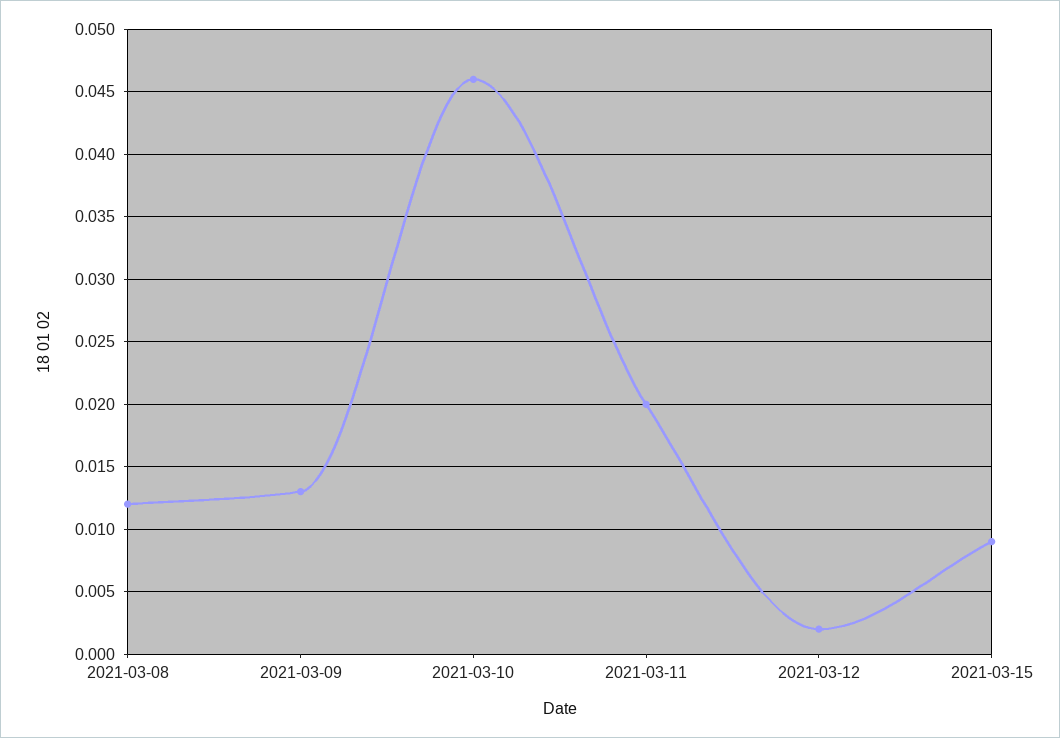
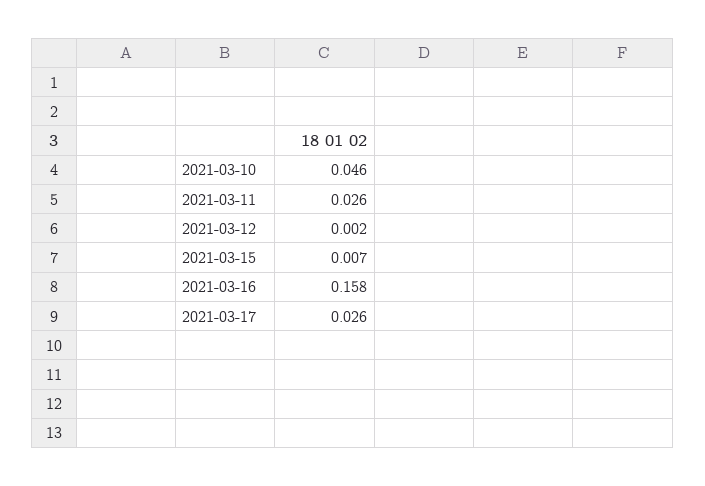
2021-03-08: 0.012 -> none
2021-03-09: 0.013 -> none
2021-03-11: 0.02 -> 0.026
2021-03-15: 0.009 -> 0.007
2021-03-16: none -> 0.158
2021-03-17: none -> 0.026

